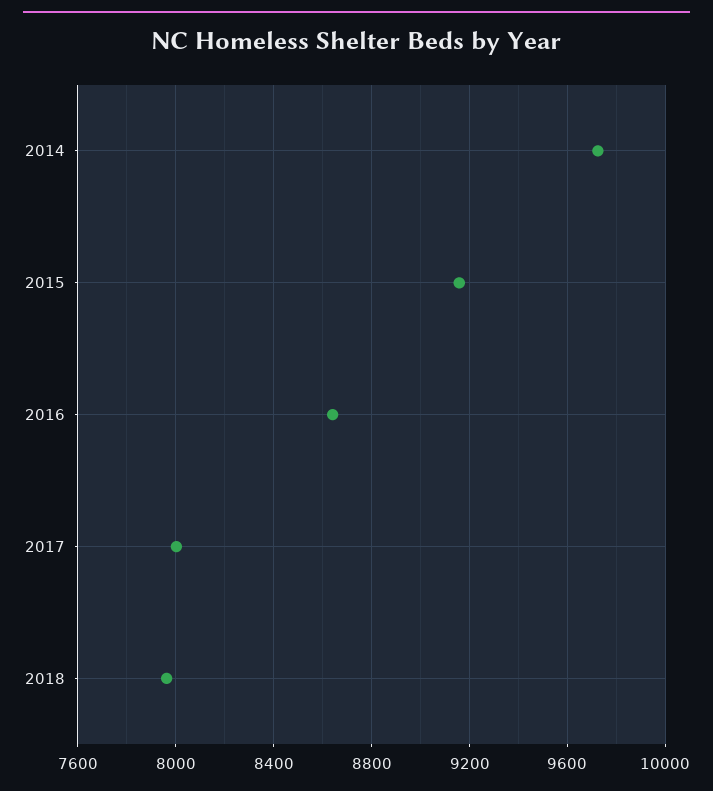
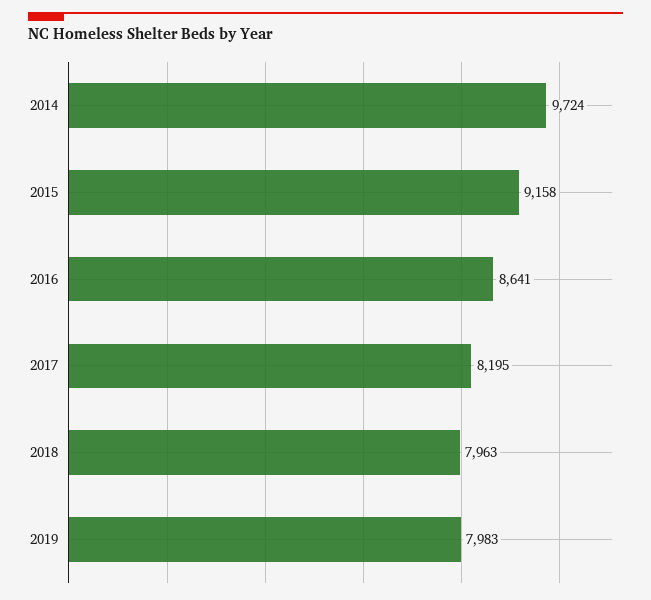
2017: 8000 -> 8195
2019: none -> 7983

